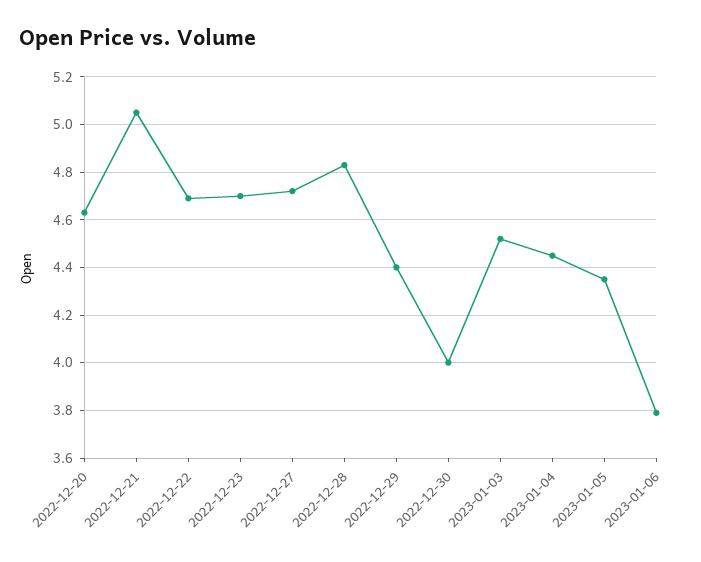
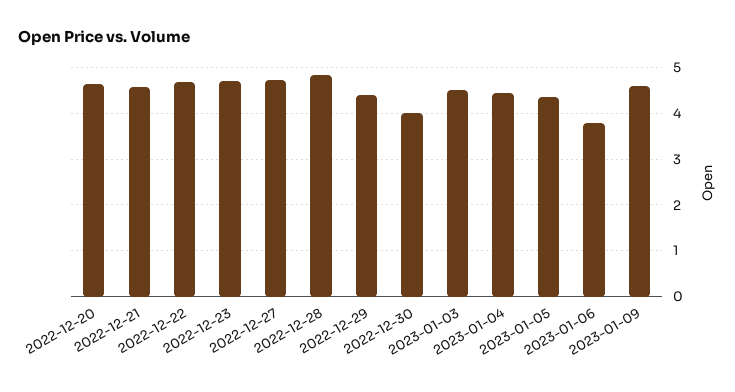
2022-12-21: 5.05 -> 4.6
2023-01-09: none -> 4.6

